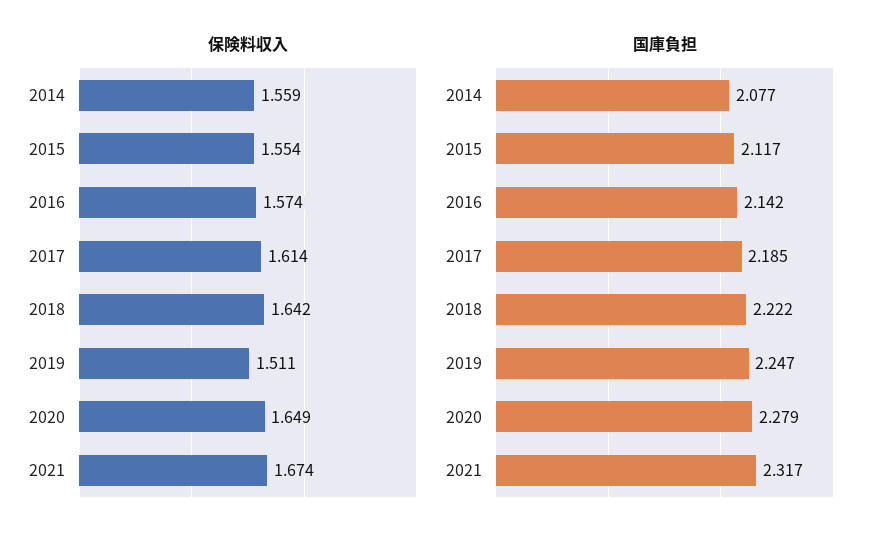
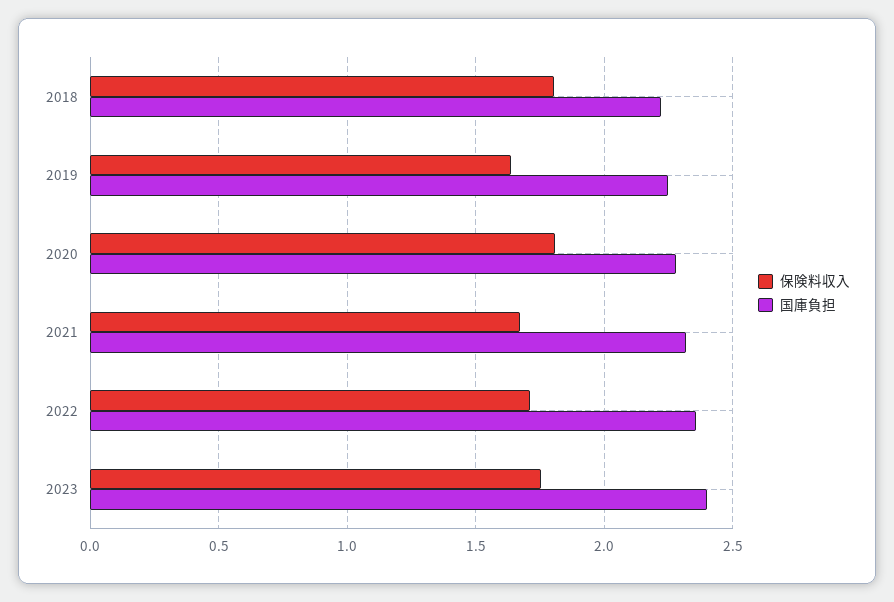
保険料収入, 2014: 1.559 -> none
保険料収入, 2015: 1.554 -> none
保険料収入, 2016: 1.574 -> none
保険料収入, 2017: 1.614 -> none
保険料収入, 2018: 1.642 -> 1.8
保険料収入, 2019: 1.511 -> 1.65
保険料収入, 2020: 1.649 -> 1.8
国庫負担, 2014: 2.077 -> none
国庫負担, 2015: 2.117 -> none
国庫負担, 2016: 2.142 -> none
国庫負担, 2017: 2.185 -> none
保険料収入, 2022: none -> 1.7
国庫負担, 2022: none -> 2.35
保険料収入, 2023: none -> 1.75
国庫負担, 2023: none -> 2.4

